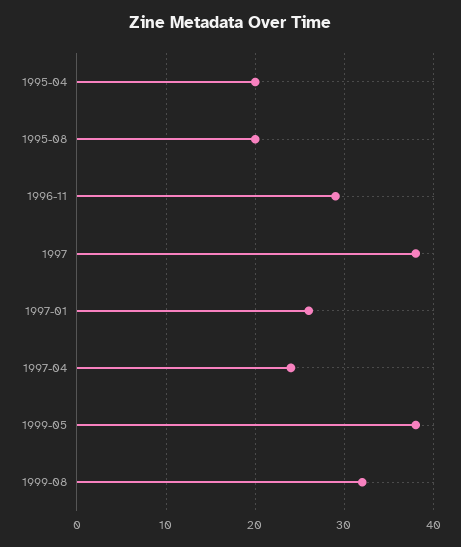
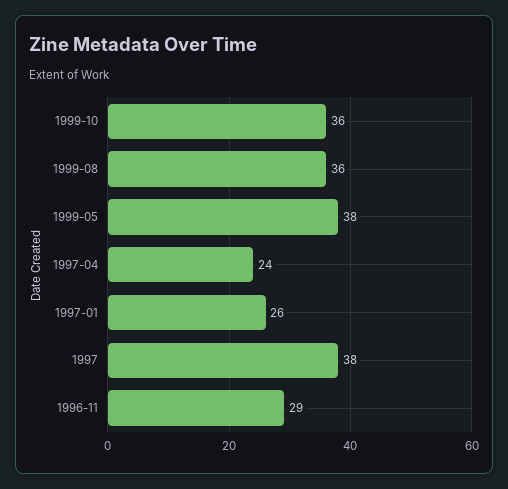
1995-04: 20 -> none
1995-08: 20 -> none
1999-08: 32 -> 36
1999-10: none -> 36

